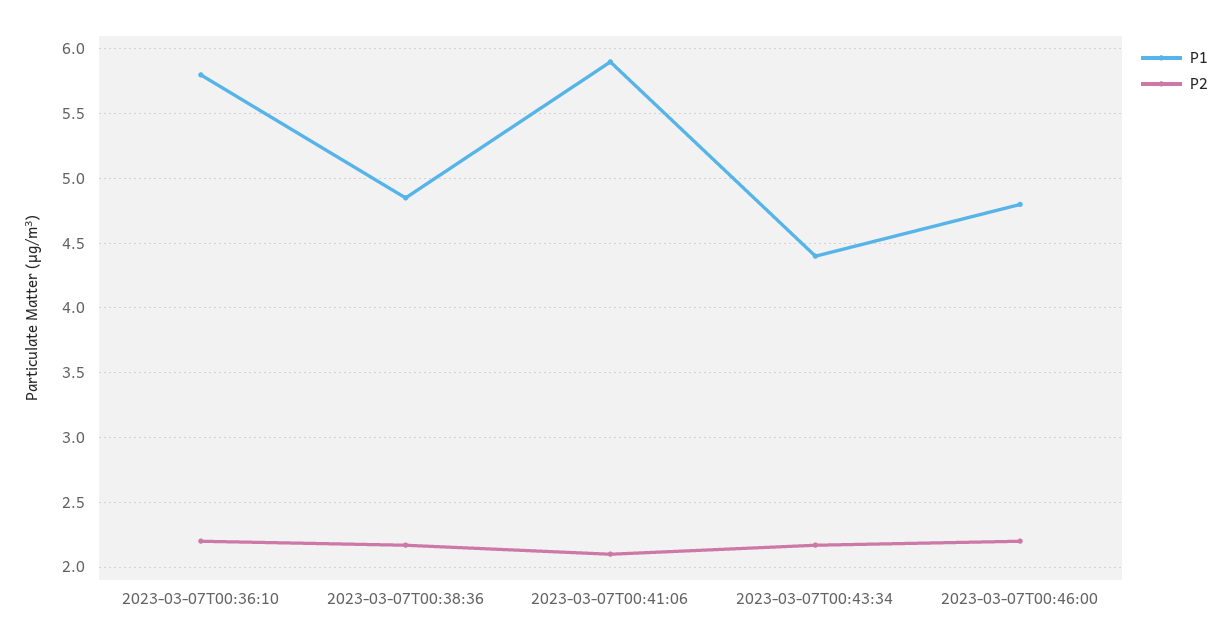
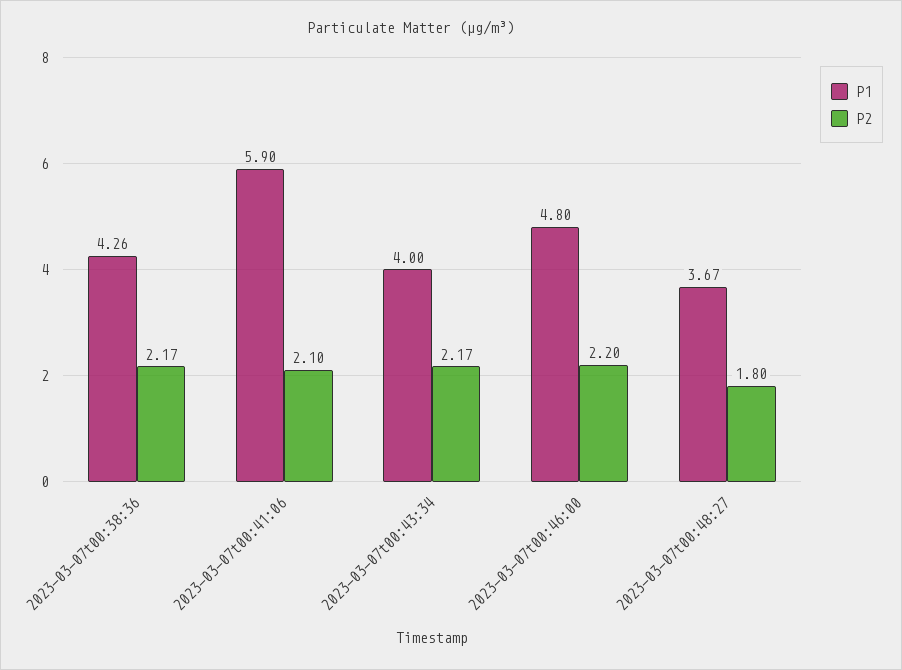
P1, 2023-03-07T00:36:10: 5.8 -> none
P2, 2023-03-07T00:36:10: 2.2 -> none
P1, 2023-03-07T00:38:36: 4.85 -> 4.26
P1, 2023-03-07T00:43:34: 4.4 -> 4
P1, 2023-03-07t00:48:27: none -> 3.67
P2, 2023-03-07t00:48:27: none -> 1.8

